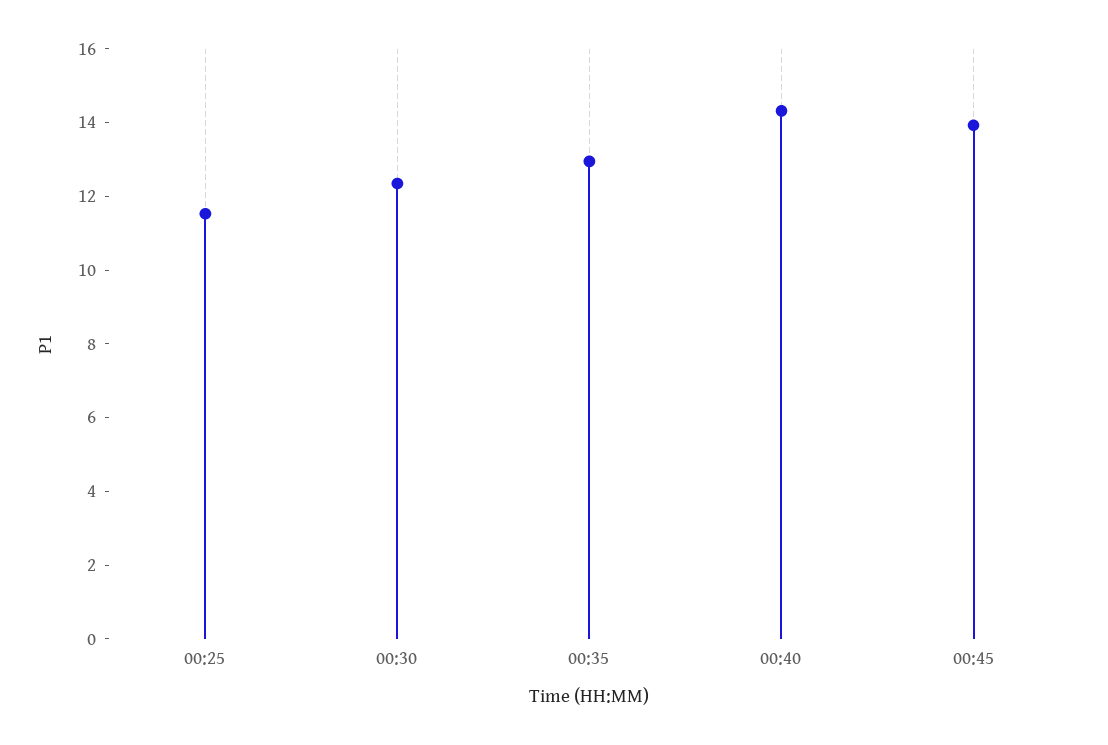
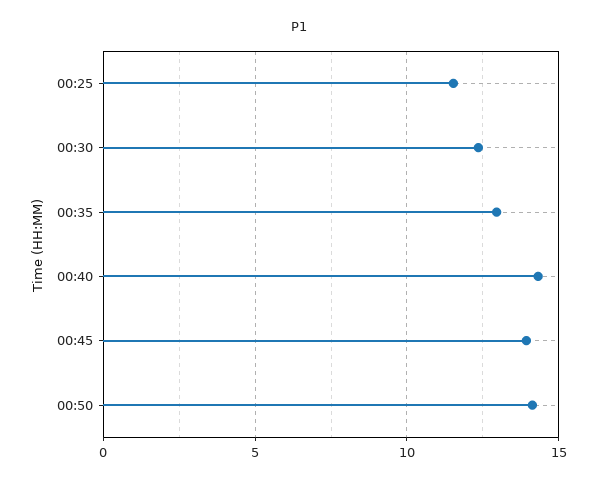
00:50: none -> 14

